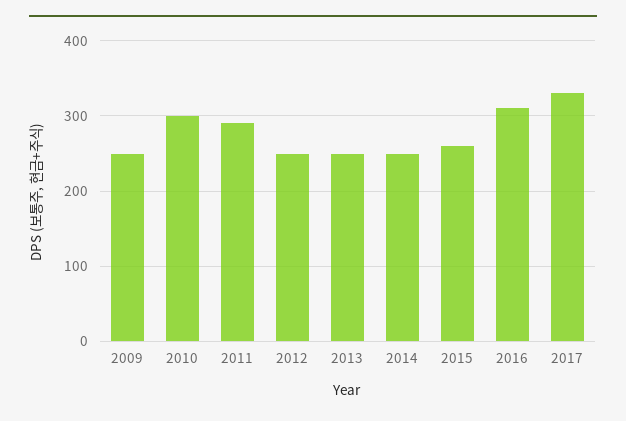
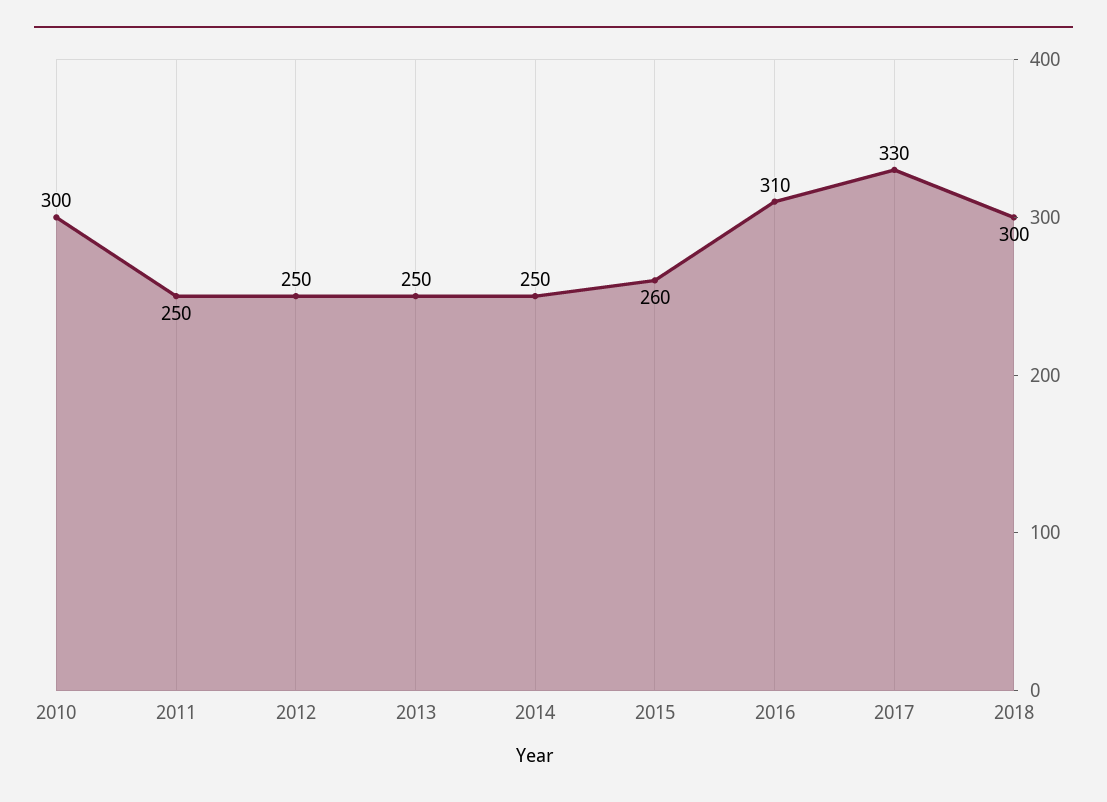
2009: 250 -> none
2011: 290 -> 250
2018: none -> 300

